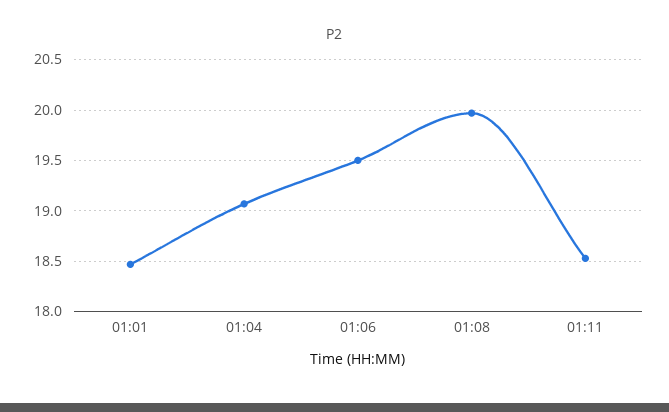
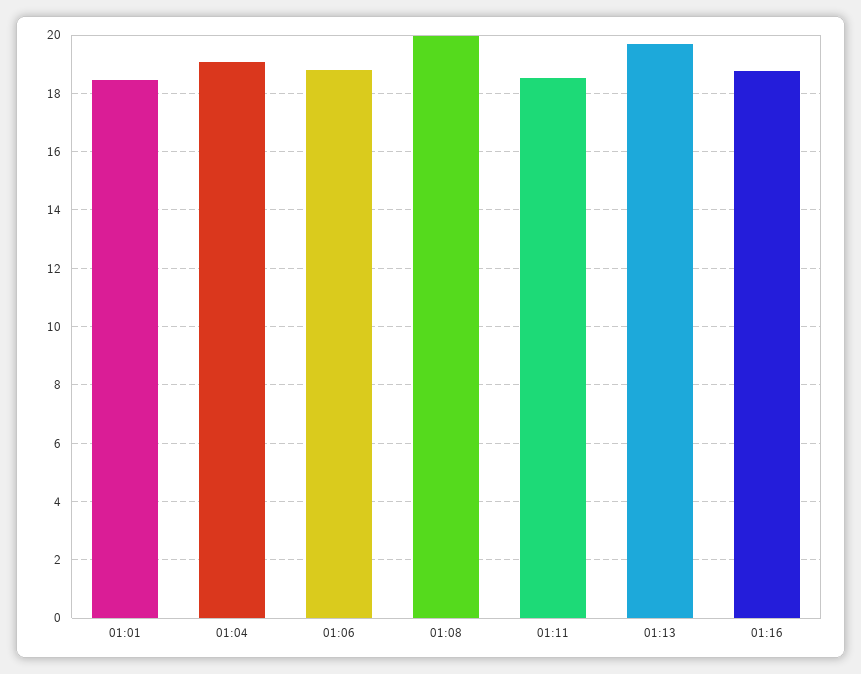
01:06: 19.5 -> 18.75
01:13: none -> 19.75
01:16: none -> 18.75

